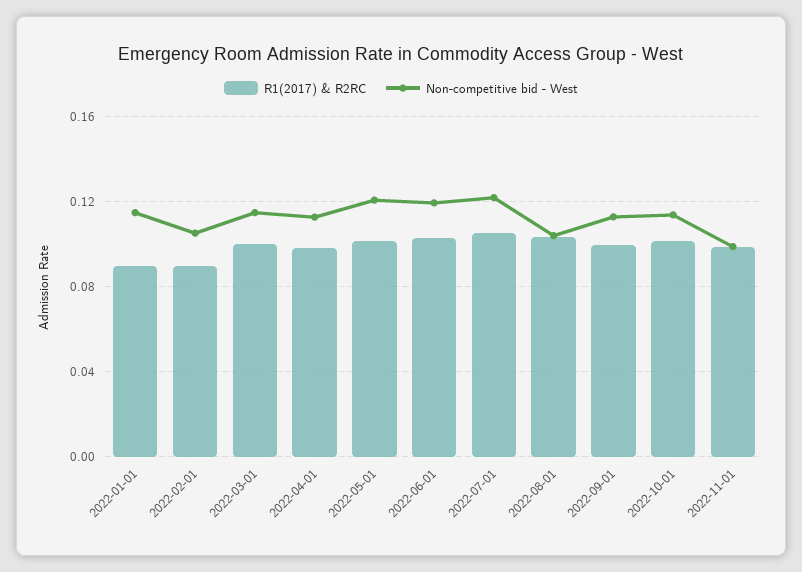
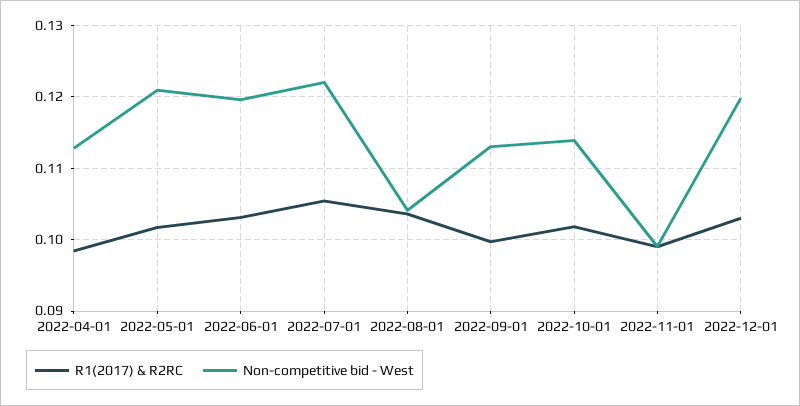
R1(2017) & R2RC, 2022-01-01: 0.09 -> none
Non-competitive bid - West, 2022-01-01: 0.115 -> none
R1(2017) & R2RC, 2022-02-01: 0.09 -> none
Non-competitive bid - West, 2022-02-01: 0.105 -> none
R1(2017) & R2RC, 2022-03-01: 0.1 -> none
Non-competitive bid - West, 2022-03-01: 0.115 -> none
R1(2017) & R2RC, 2022-12-01: none -> 0.103
Non-competitive bid - West, 2022-12-01: none -> 0.12

